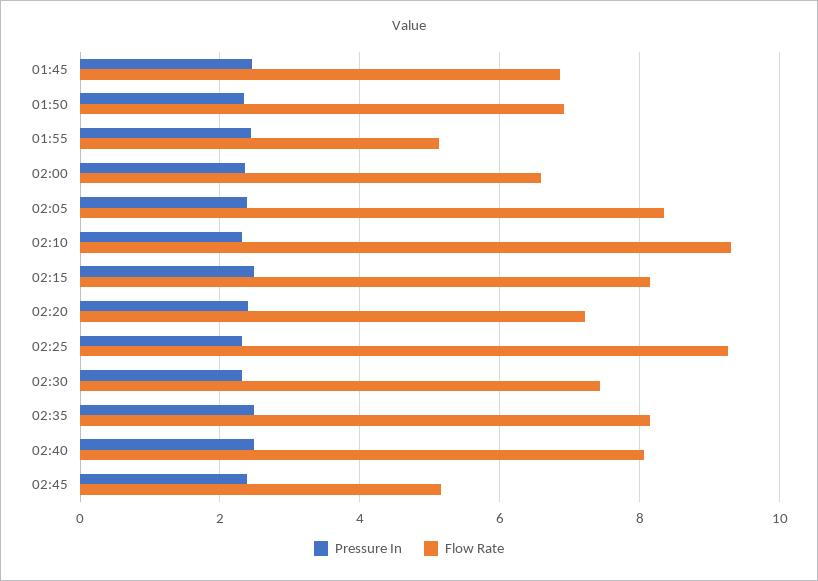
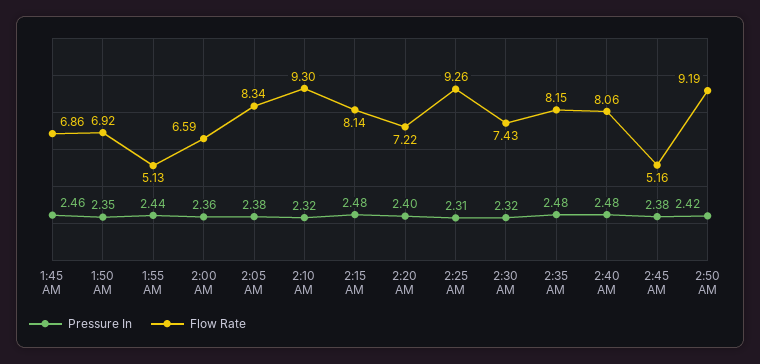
Pressure In, 2:50 AM: none -> 2.42
Flow Rate, 2:50 AM: none -> 9.19

